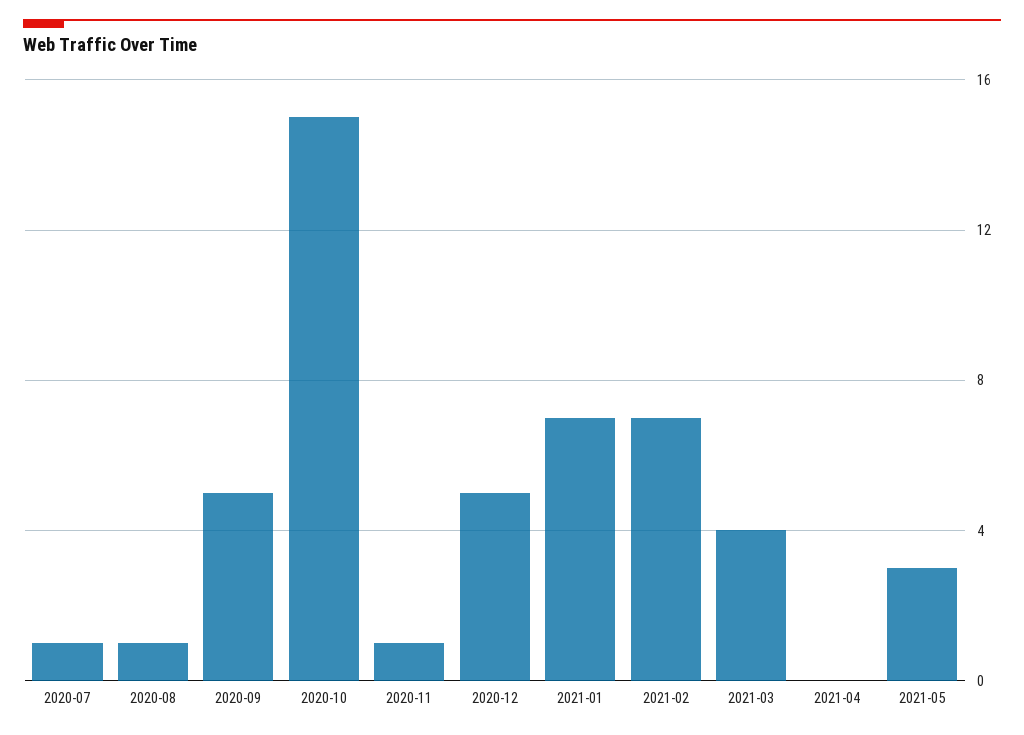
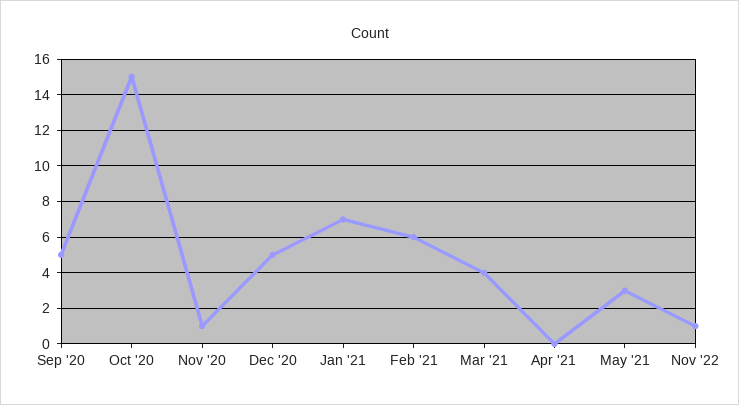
2020-07: 1 -> none
2020-08: 1 -> none
2021-02: 7 -> 6
Nov '22: none -> 1

